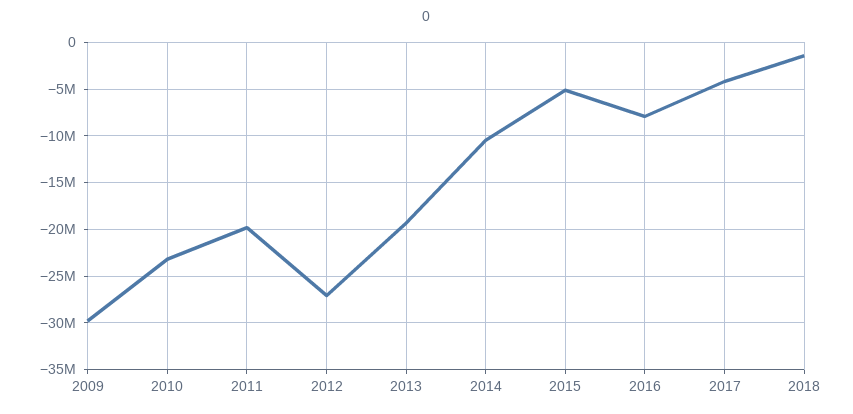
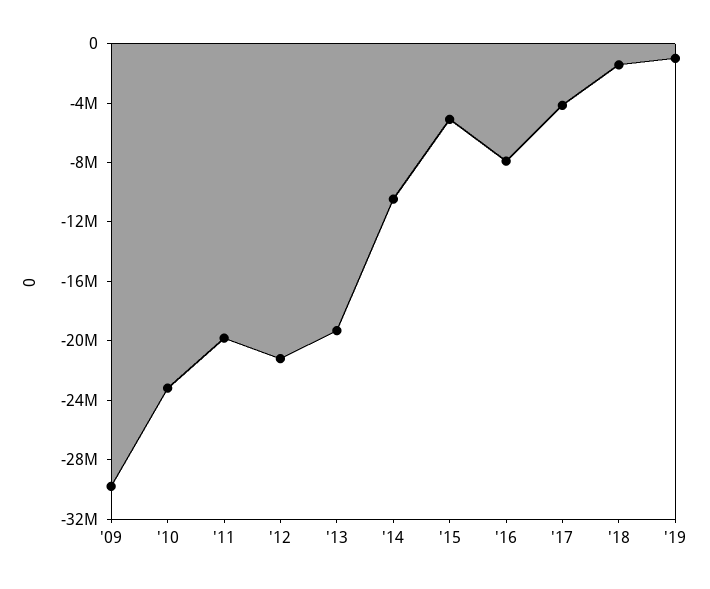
2012: -27000000 -> -21000000
'19: none -> -1000000

